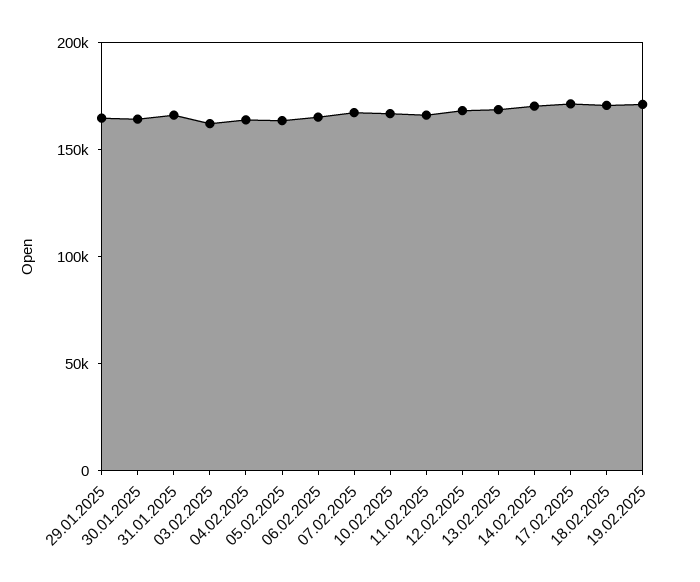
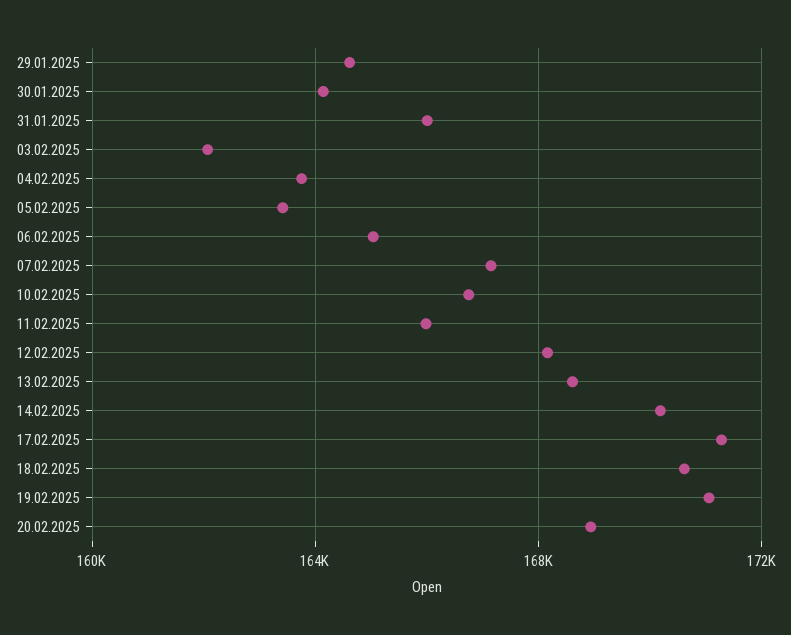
20.02.2025: none -> 169000

